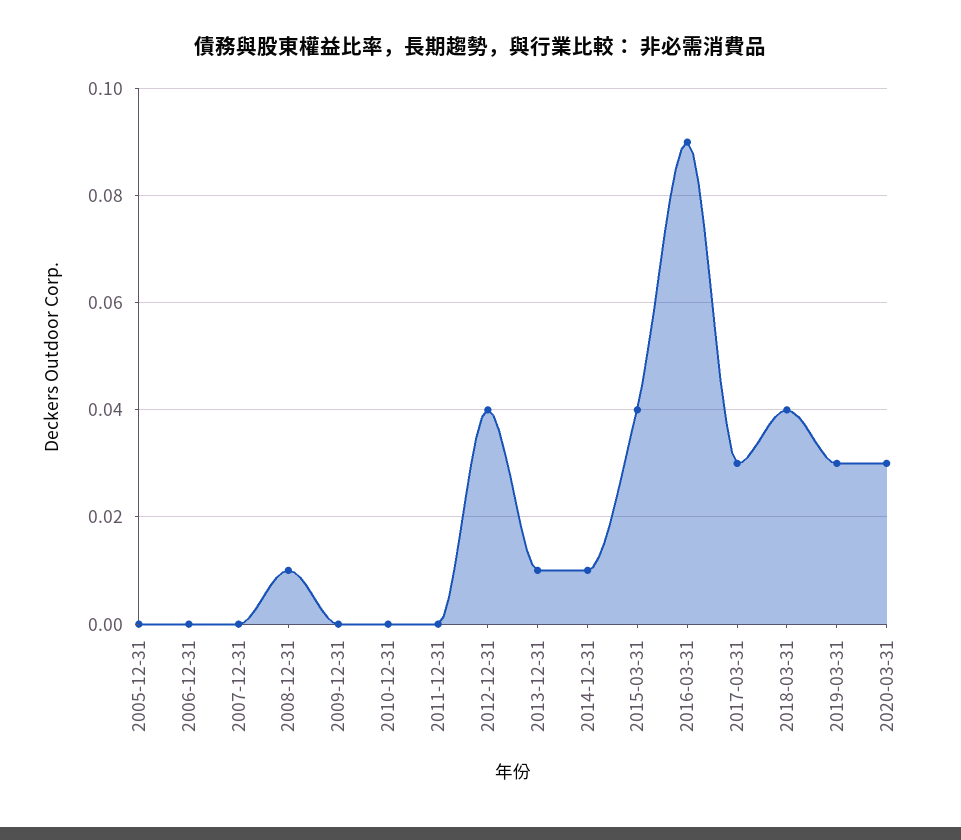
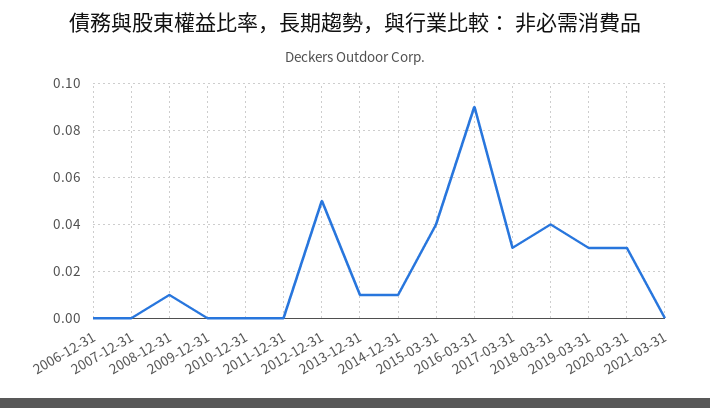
2005-12-31: 0 -> none
2012-12-31: 0.04 -> 0.05
2021-03-31: none -> 0

